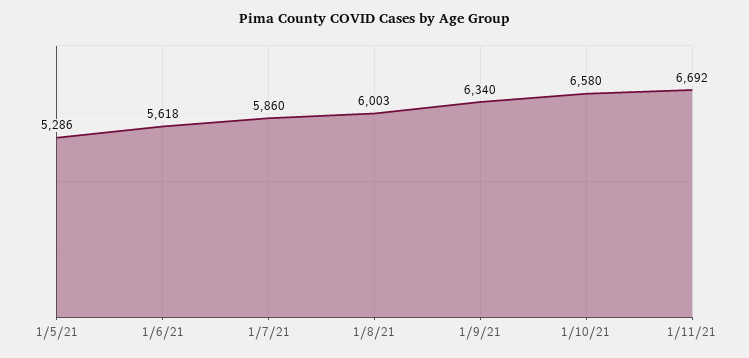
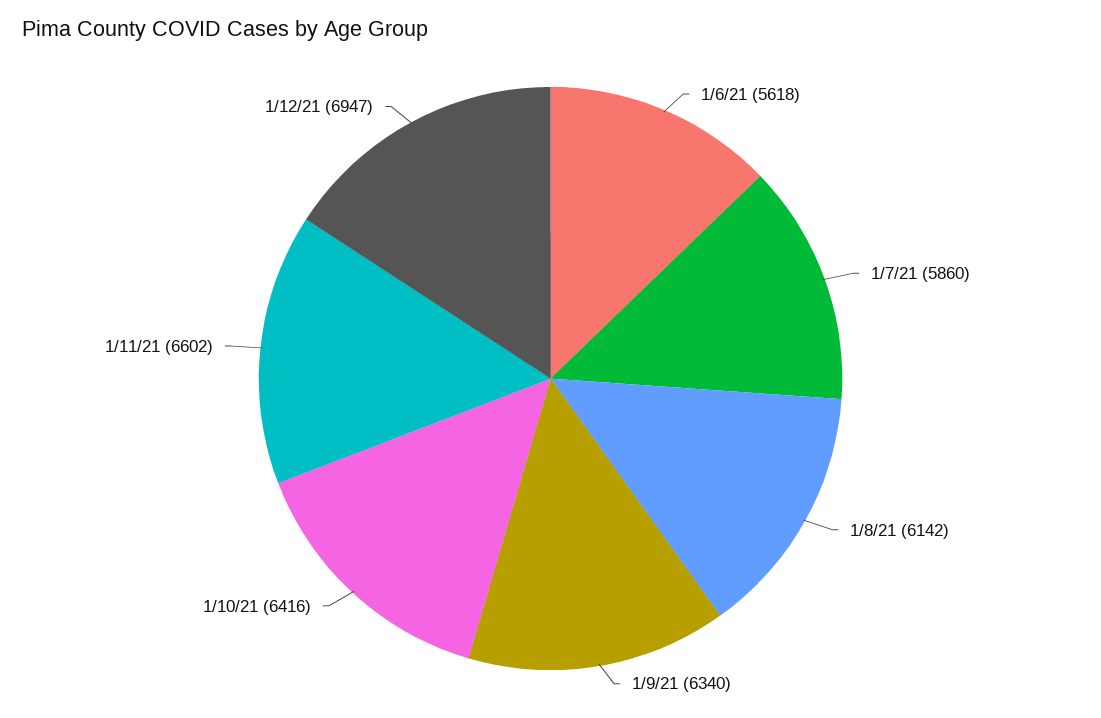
1/5/21: 5286 -> none
1/8/21: 6003 -> 6142
1/10/21: 6580 -> 6416
1/11/21: 6692 -> 6602
1/12/21: none -> 6947

